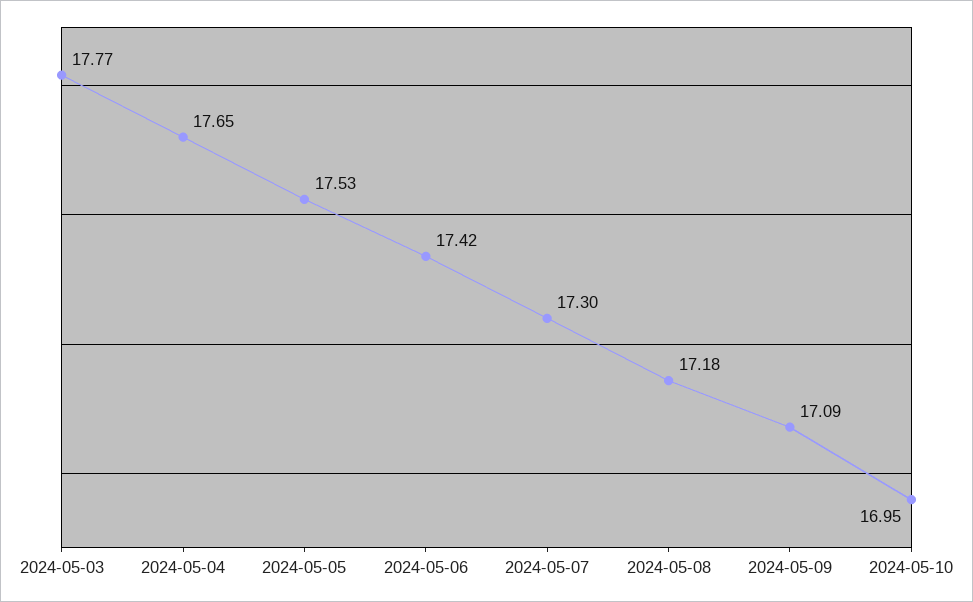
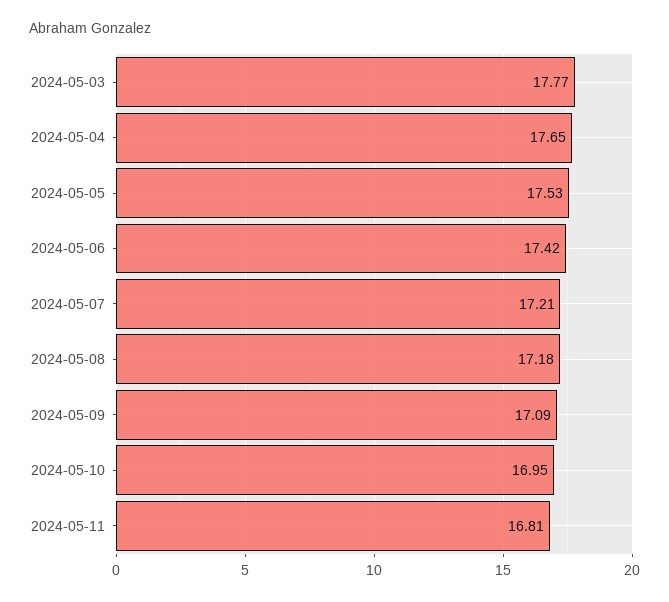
2024-05-07: 17.3 -> 17.21
2024-05-11: none -> 16.81

